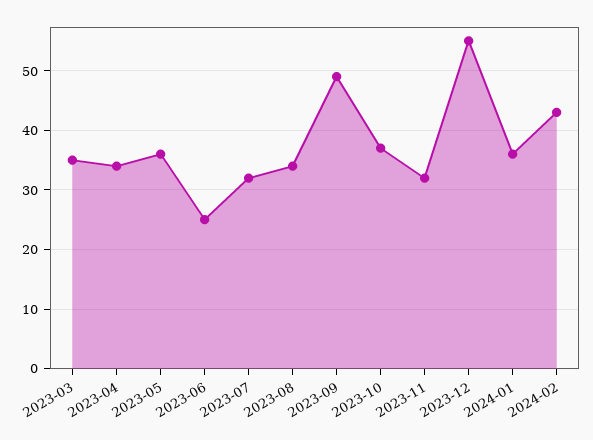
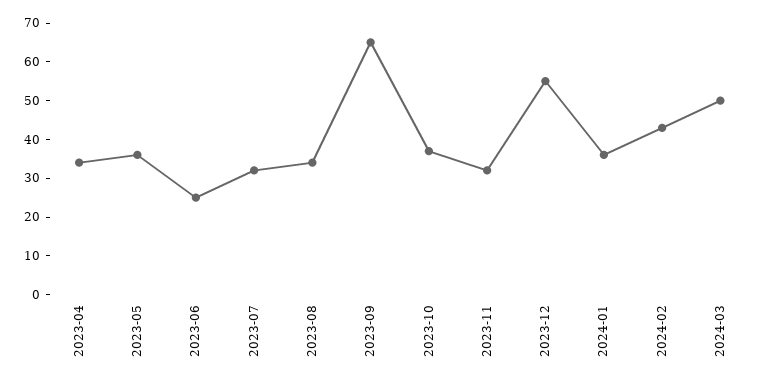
2023-03: 35 -> none
2023-09: 50 -> 65
2024-03: none -> 50

